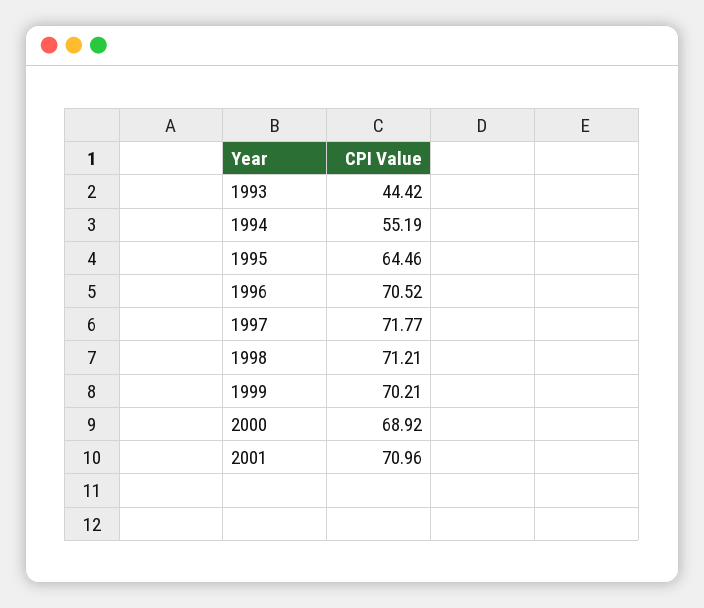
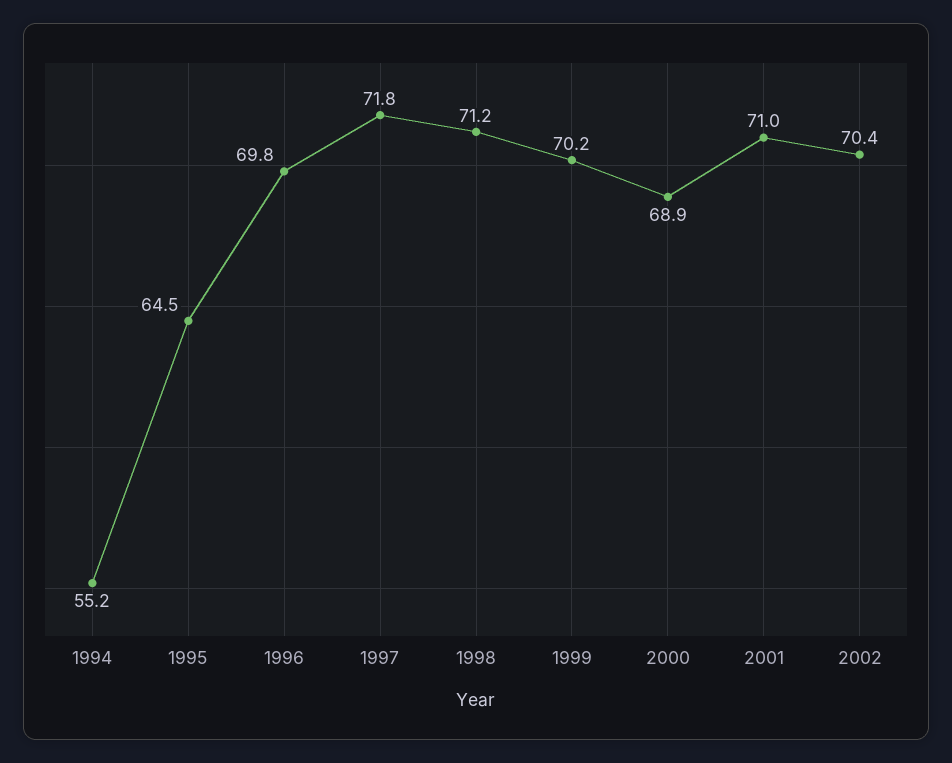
1993: 44.42 -> none
1996: 70.52 -> 69.8
2002: none -> 70.4

